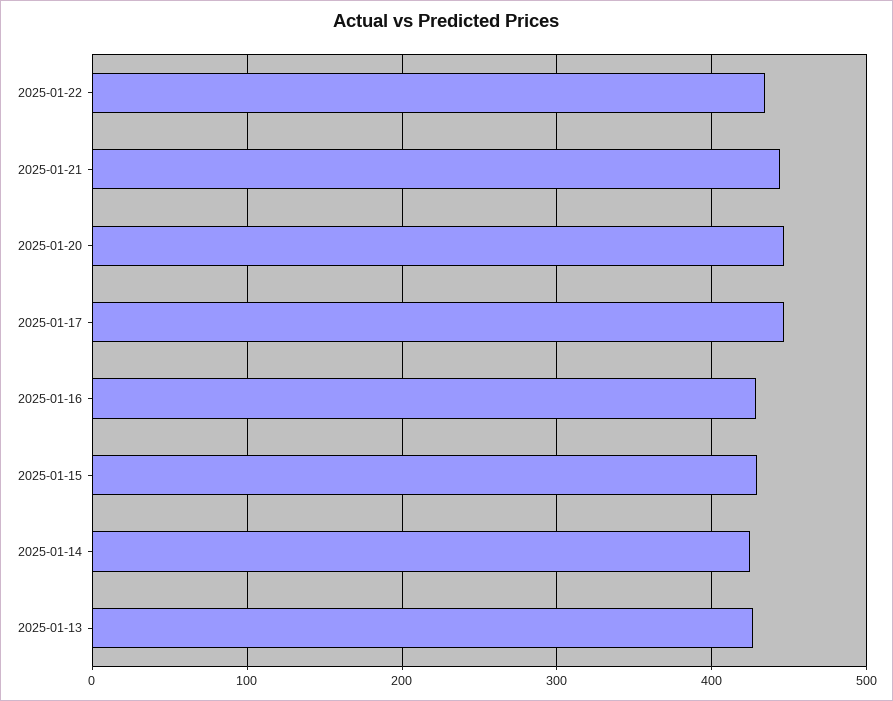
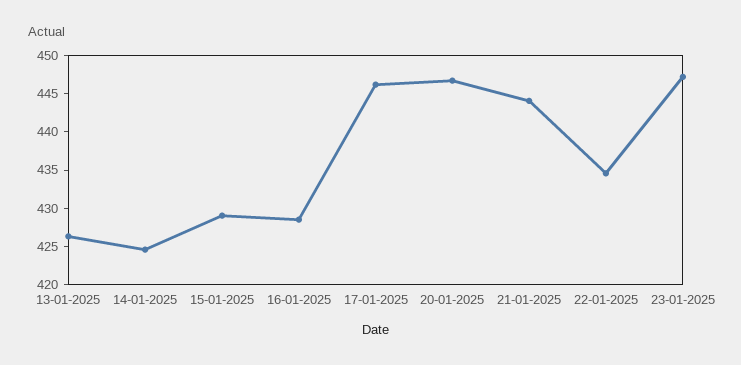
23-01-2025: none -> 447.5

